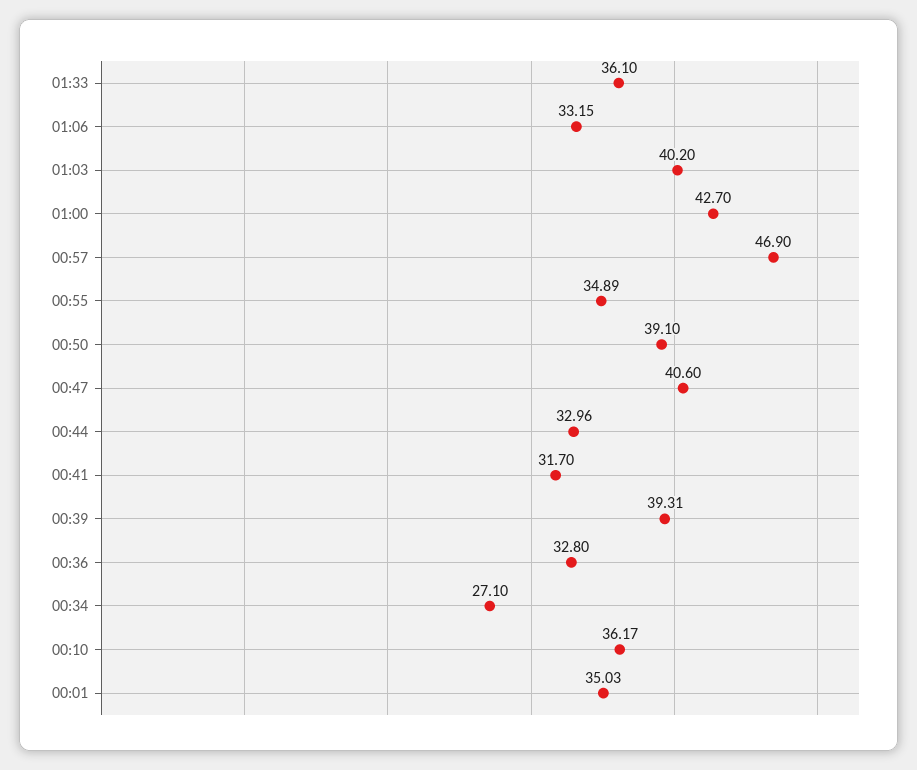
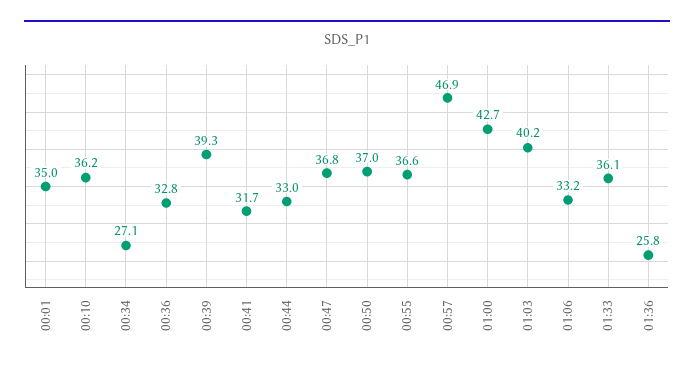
00:55: 34.89 -> 36.6
00:50: 39.1 -> 37
00:47: 40.6 -> 36.8
01:36: none -> 25.8

